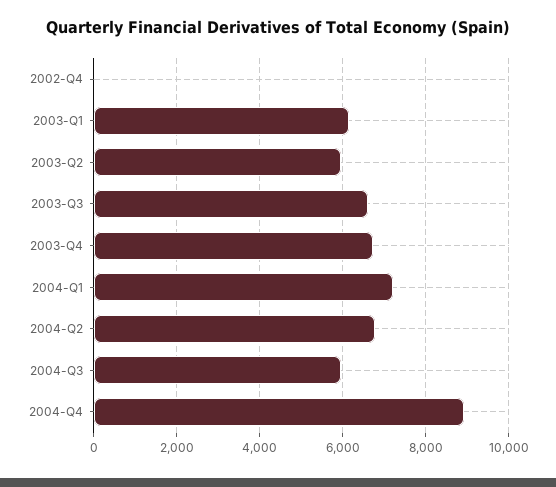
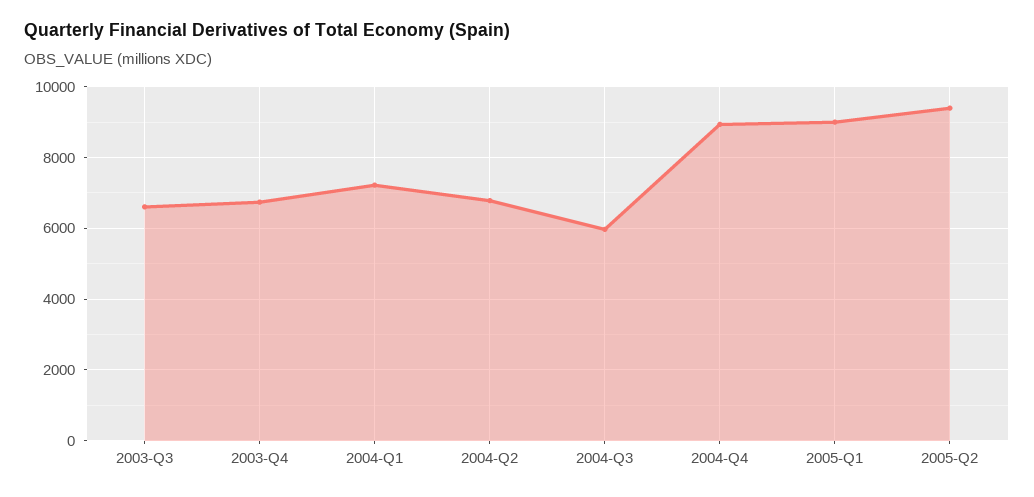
2002-Q4: 0 -> none
2003-Q1: 6200 -> none
2003-Q2: 6000 -> none
2005-Q1: none -> 9000
2005-Q2: none -> 9400

